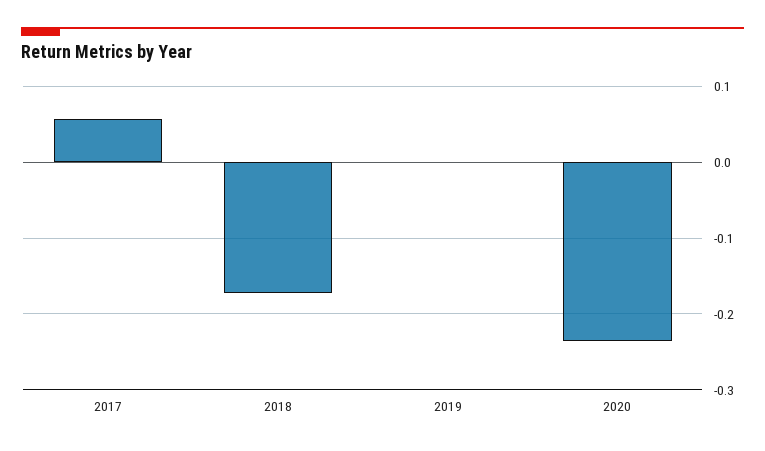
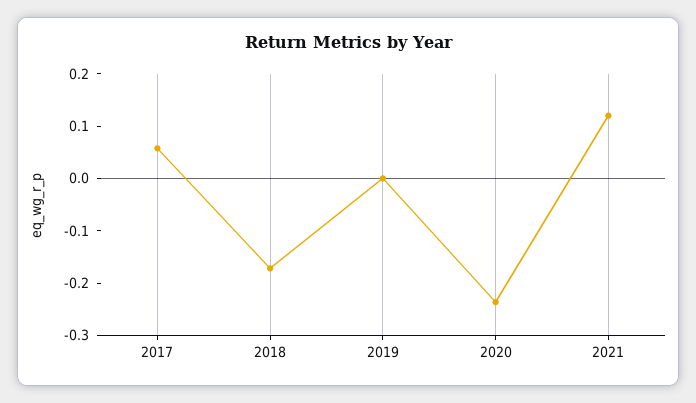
2021: none -> 0.12

